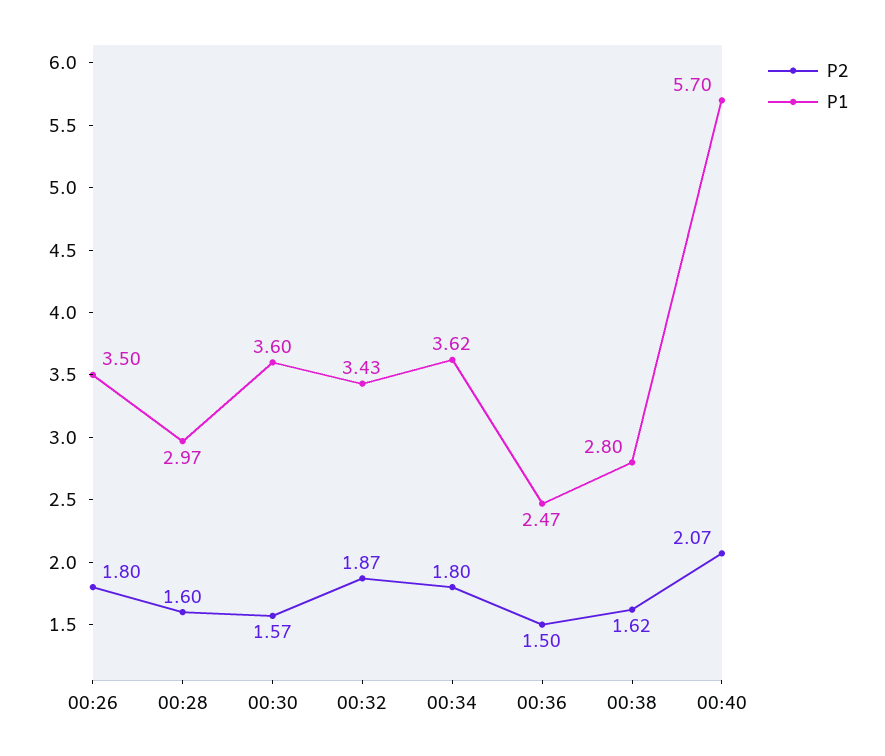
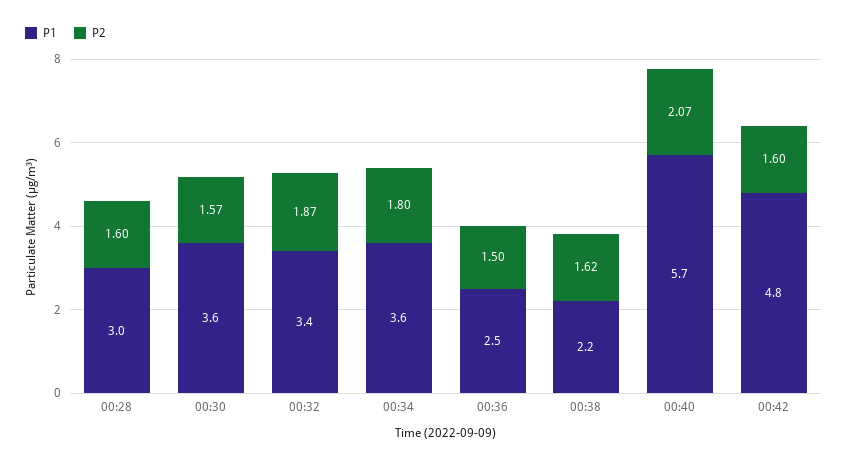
P2, 00:26: 1.8 -> none
P1, 00:26: 3.5 -> none
P1, 00:38: 2.8 -> 2.2
P1, 00:42: none -> 4.8
P2, 00:42: none -> 1.6

